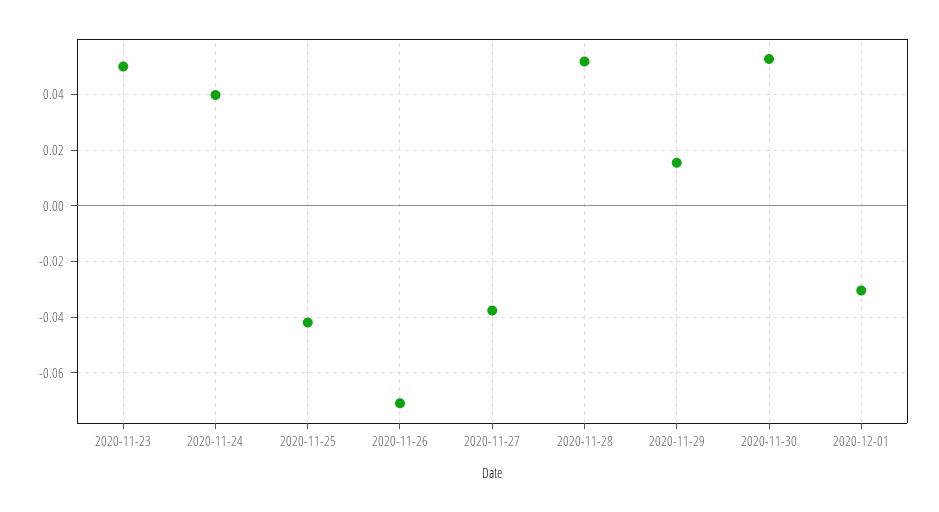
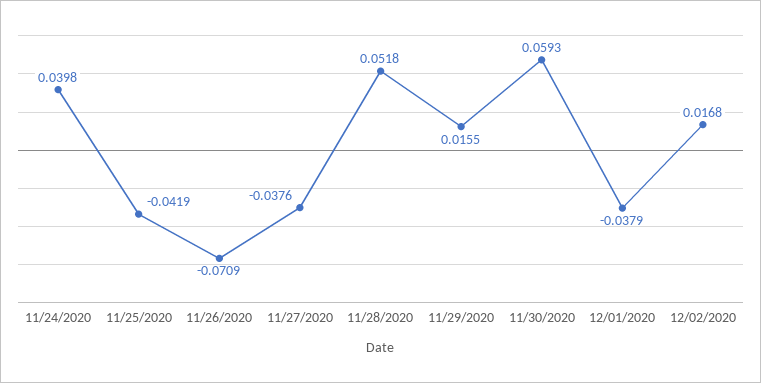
2020-11-23: 0.05 -> none
2020-11-30: 0.0525 -> 0.0593
2020-12-01: -0.03 -> -0.0379
12/02/2020: none -> 0.0168

